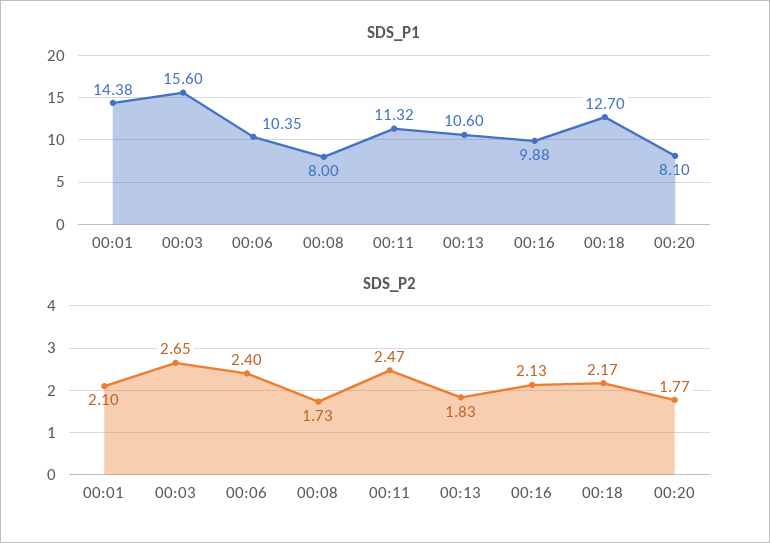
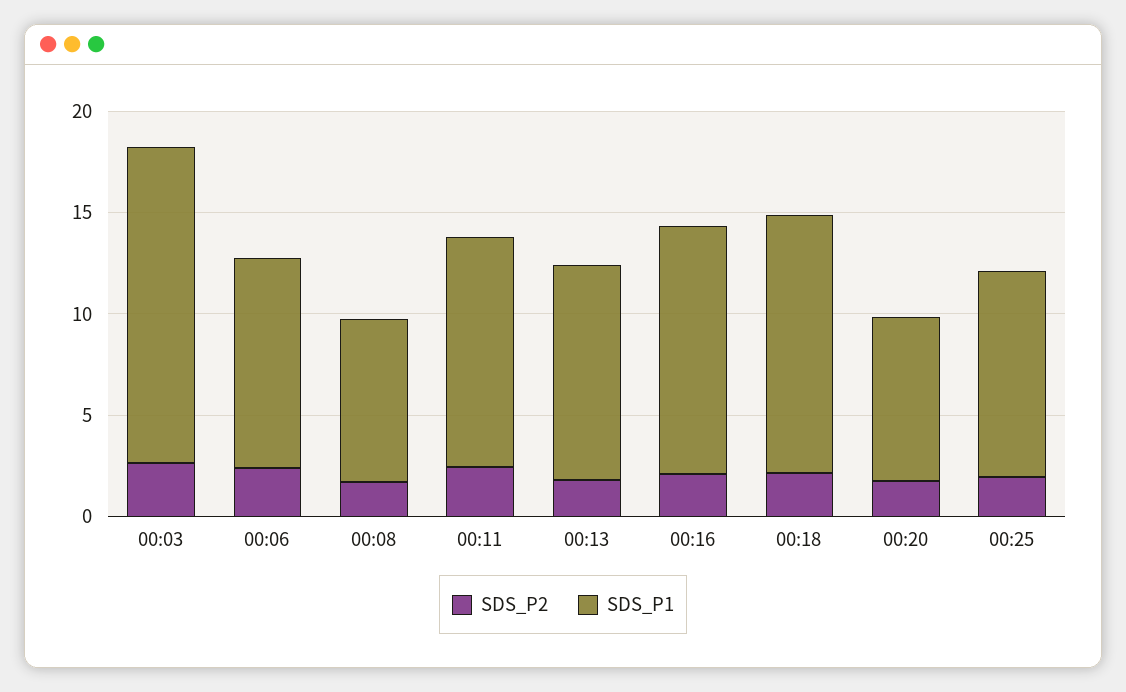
SDS_P1, 00:01: 14.38 -> none
SDS_P1, 00:16: 9.88 -> 12
SDS_P2, 00:01: 2.1 -> none
SDS_P2, 00:25: none -> 2
SDS_P1, 00:25: none -> 10

